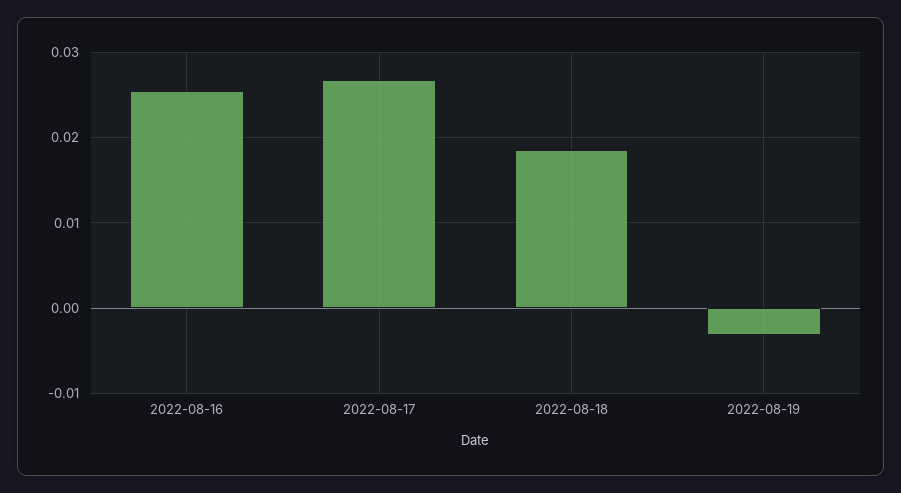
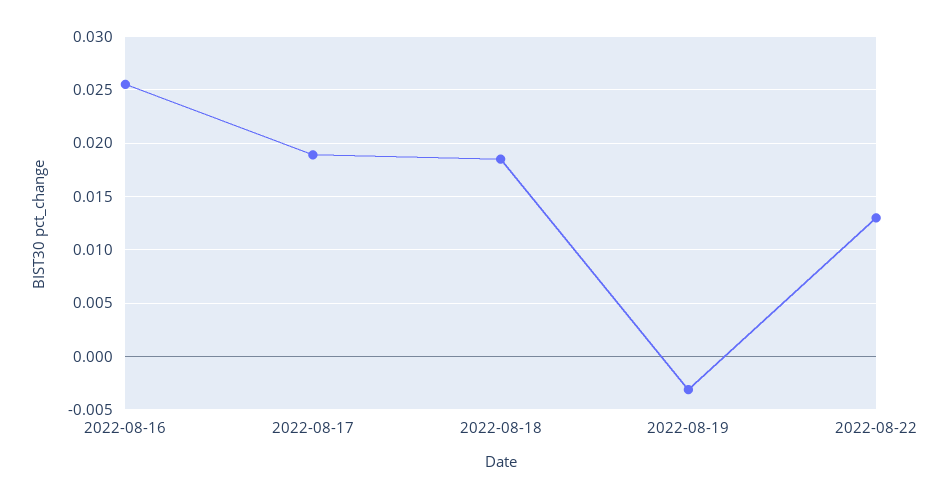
2022-08-17: 0.027 -> 0.019
2022-08-22: none -> 0.013

